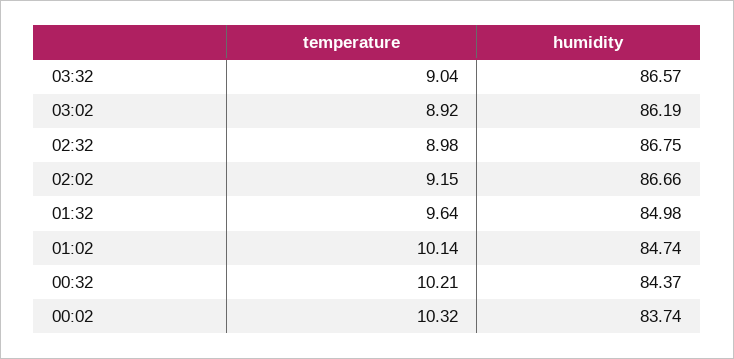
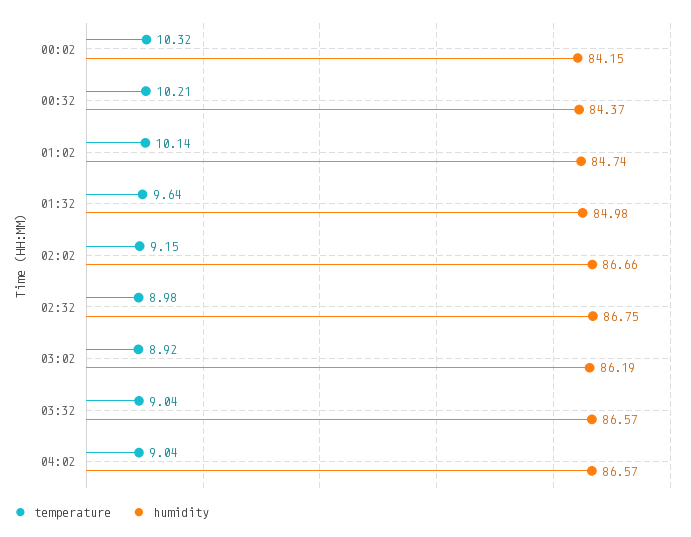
humidity, 00:02: 83.74 -> 84.15
temperature, 04:02: none -> 9.04
humidity, 04:02: none -> 86.57

